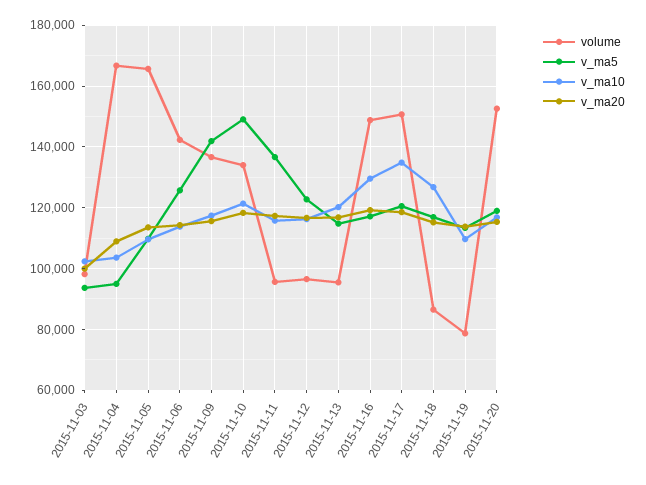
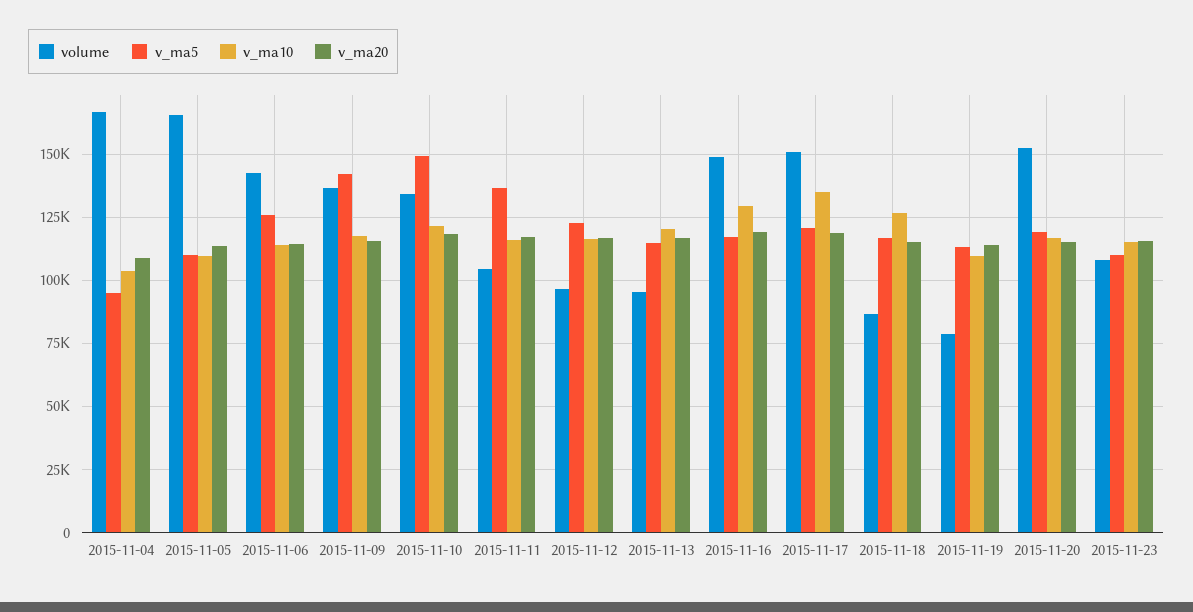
volume, 2015-11-03: 98000 -> none
v_ma5, 2015-11-03: 94000 -> none
v_ma10, 2015-11-03: 102000 -> none
v_ma20, 2015-11-03: 100000 -> none
volume, 2015-11-11: 96000 -> 105000
volume, 2015-11-23: none -> 107500
v_ma5, 2015-11-23: none -> 110000
v_ma10, 2015-11-23: none -> 115000
v_ma20, 2015-11-23: none -> 115000

